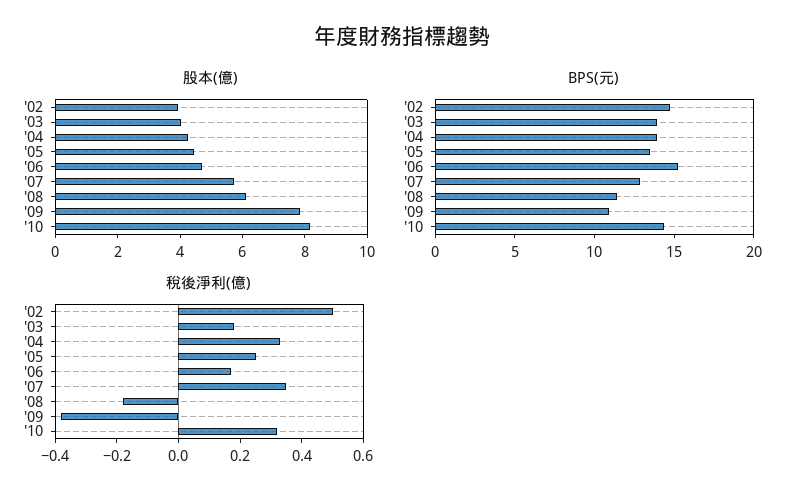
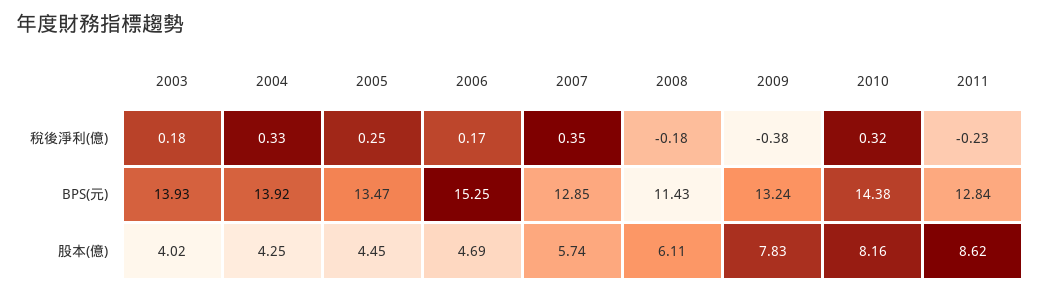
股本(億), '02: 4 -> none
BPS(元), '02: 15 -> none
BPS(元), '09: 11 -> 13.24
稅後淨利(億), '02: 0.5 -> none
稅後淨利(億), 2011: none -> -0.23
BPS(元), 2011: none -> 12.84
股本(億), 2011: none -> 8.62

